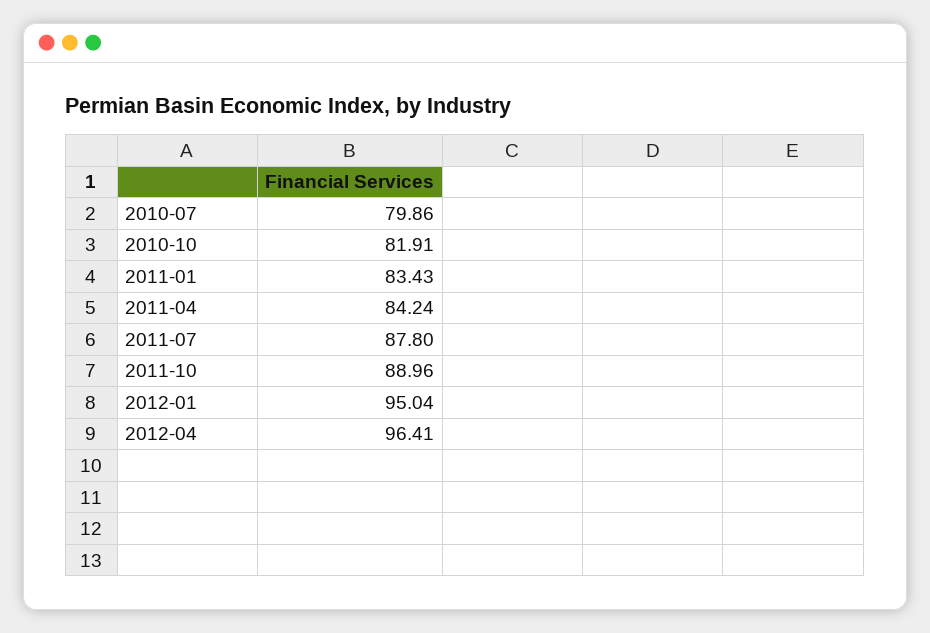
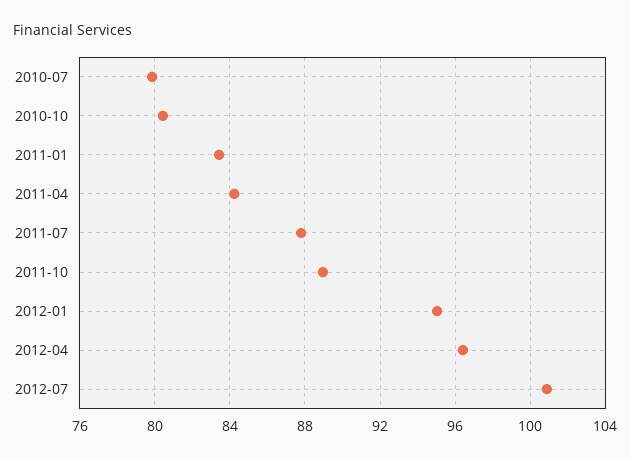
2010-10: 81.91 -> 80.5
2012-07: none -> 101

